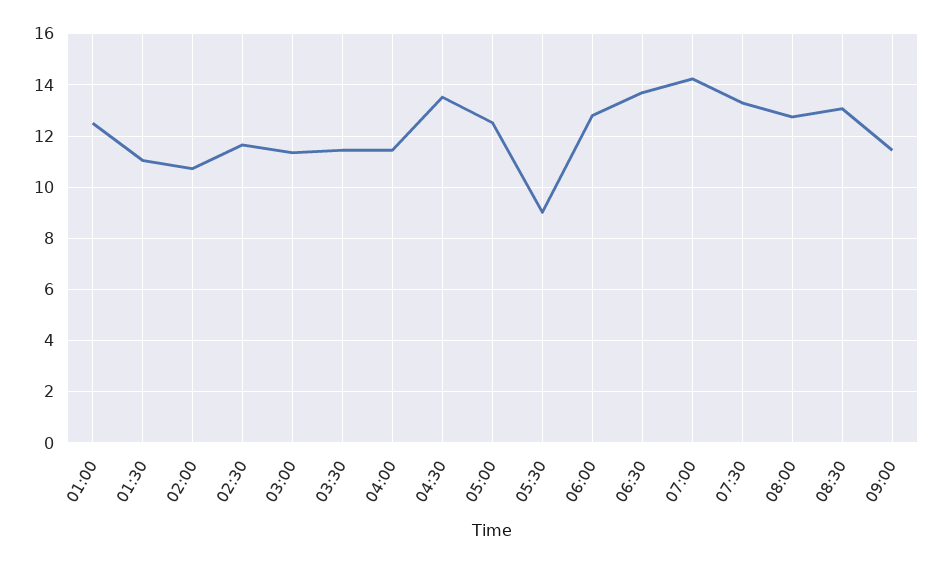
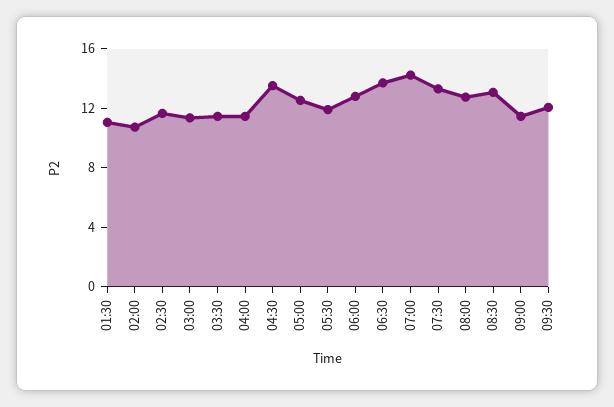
01:00: 12.5 -> none
05:30: 9 -> 12
09:30: none -> 12

